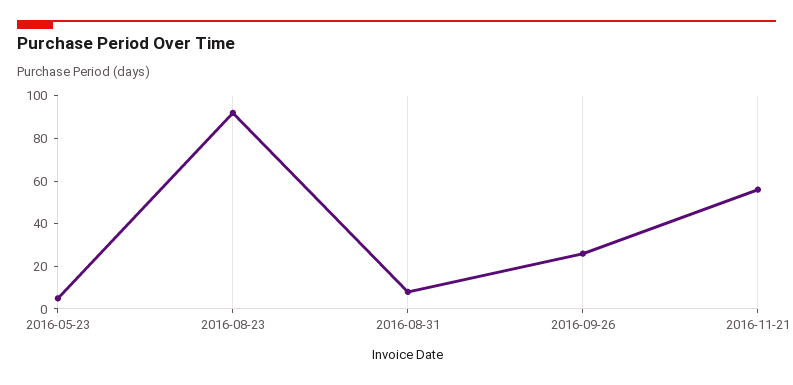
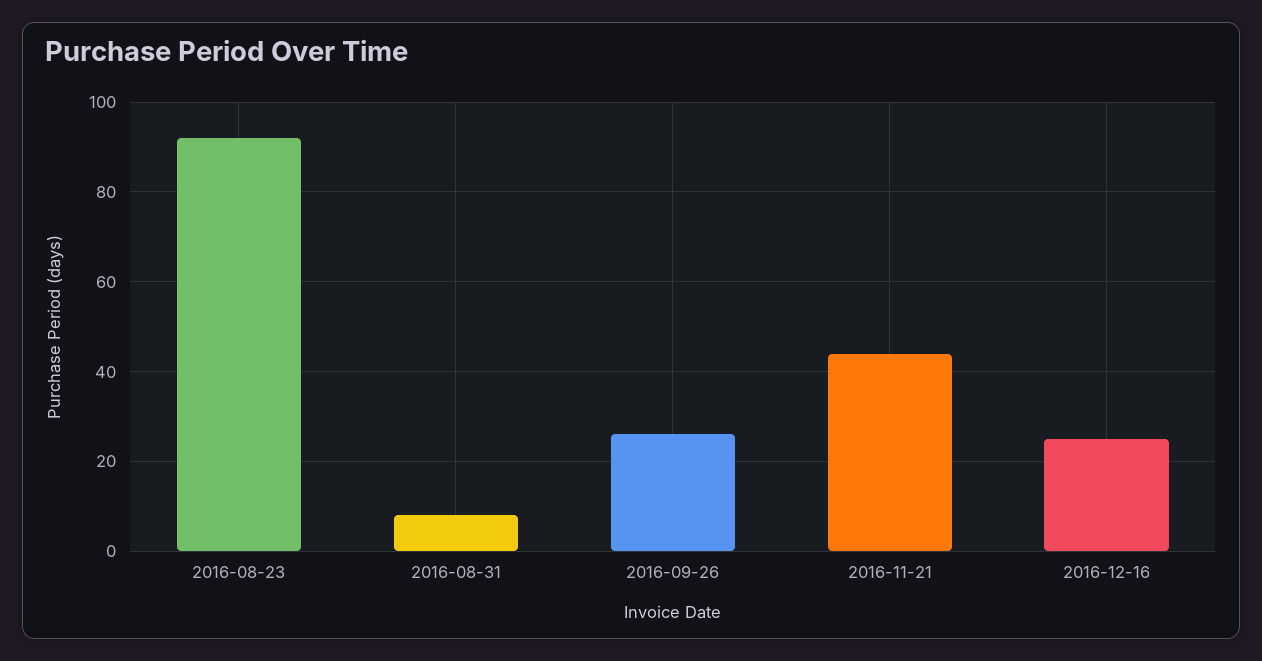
2016-05-23: 5 -> none
2016-11-21: 55 -> 45
2016-12-16: none -> 25

